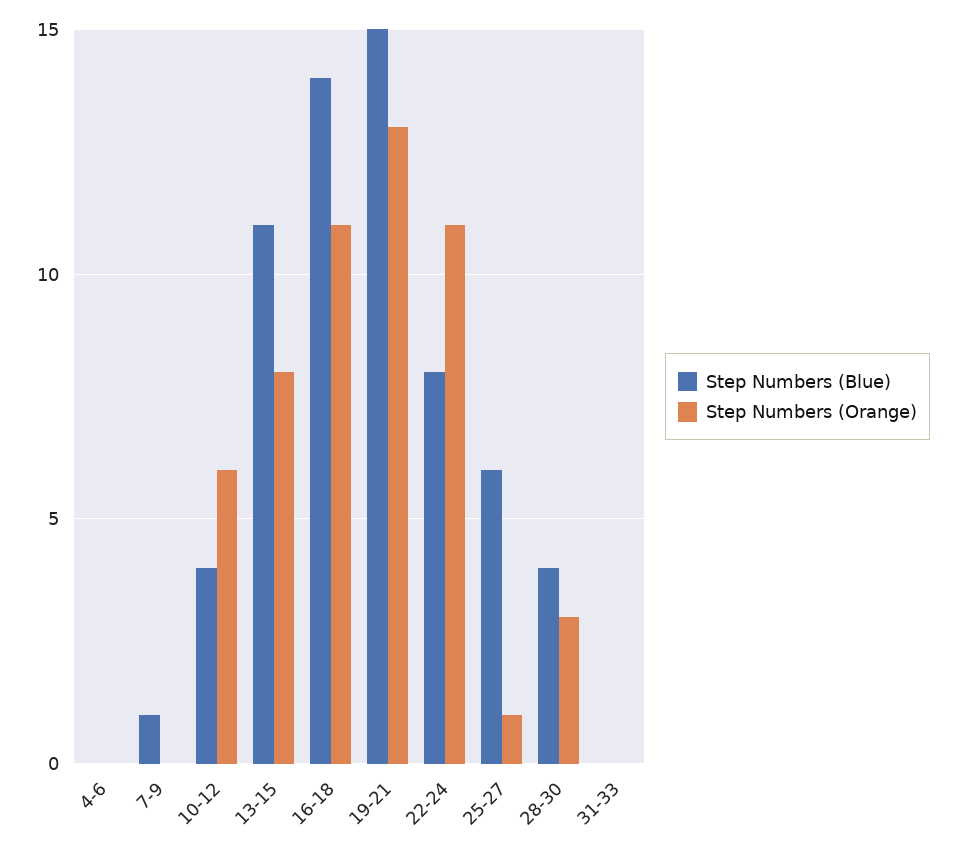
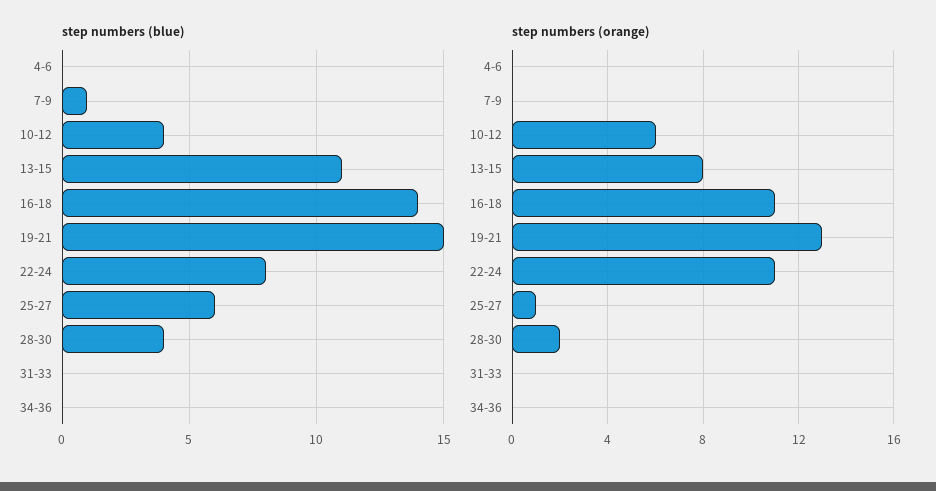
Step Numbers (Orange), 28-30: 3 -> 2
Step Numbers (Blue), 34-36: none -> 0
Step Numbers (Orange), 34-36: none -> 0

